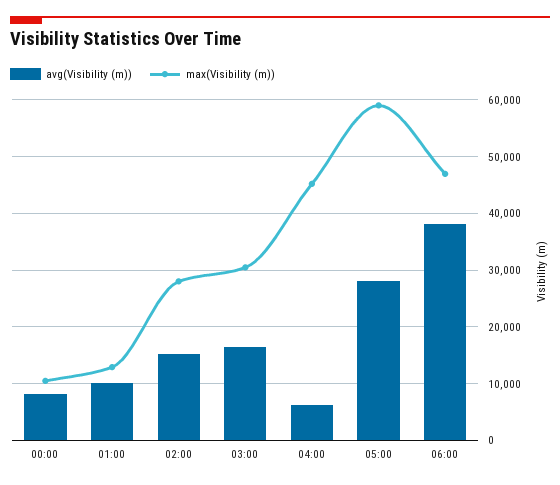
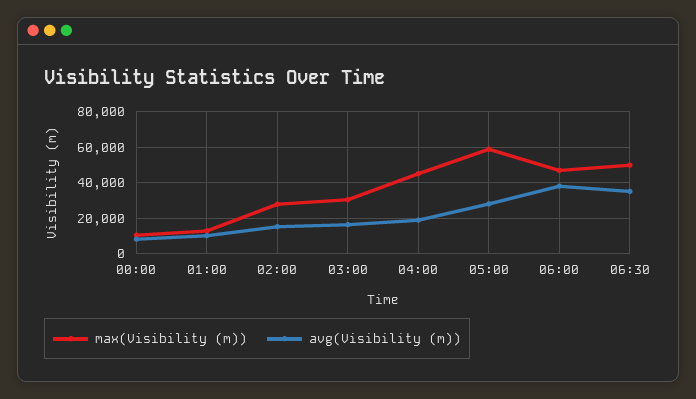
avg(Visibility (m)), 04:00: 6000 -> 20000
max(Visibility (m)), 06:30: none -> 50000
avg(Visibility (m)), 06:30: none -> 35000

